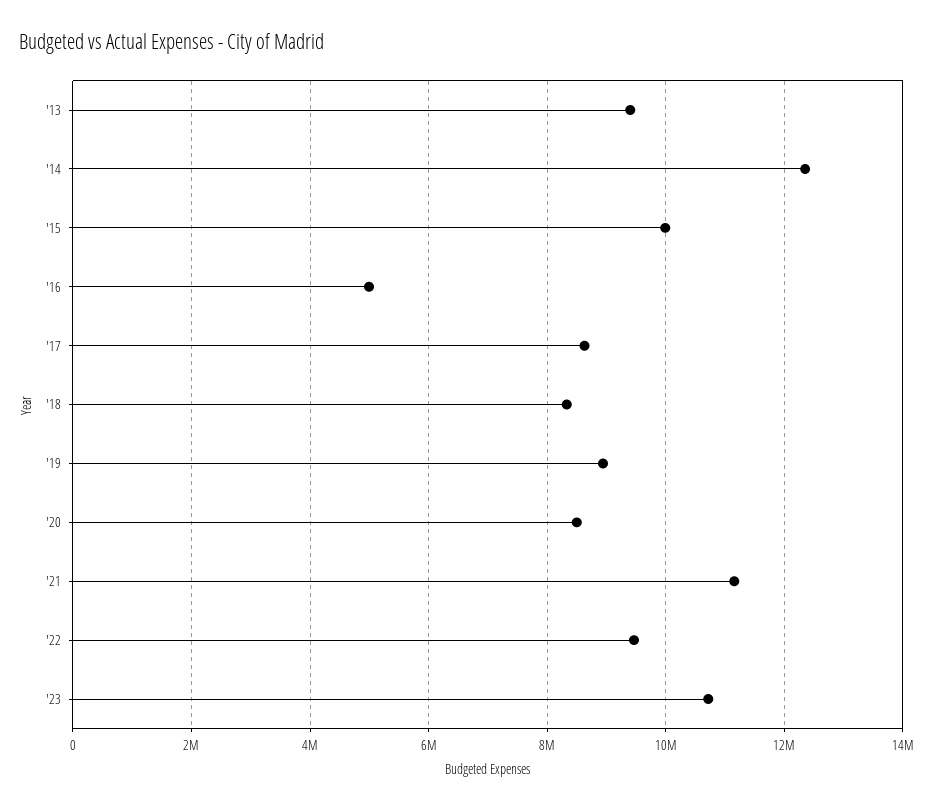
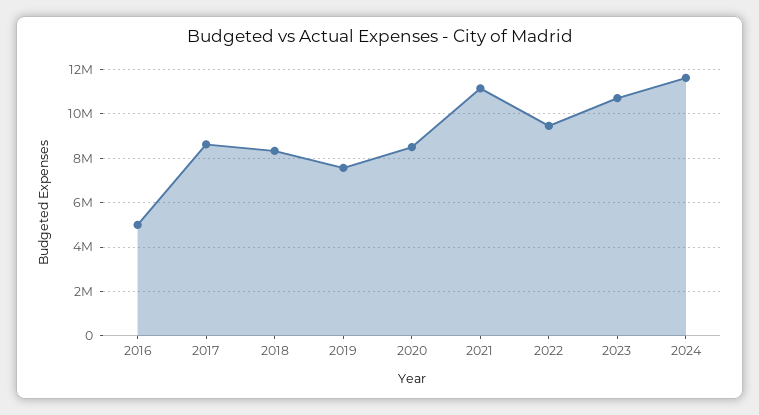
'13: 9400000 -> none
'14: 12400000 -> none
'15: 10000000 -> none
'19: 9000000 -> 7500000
2024: none -> 11500000

